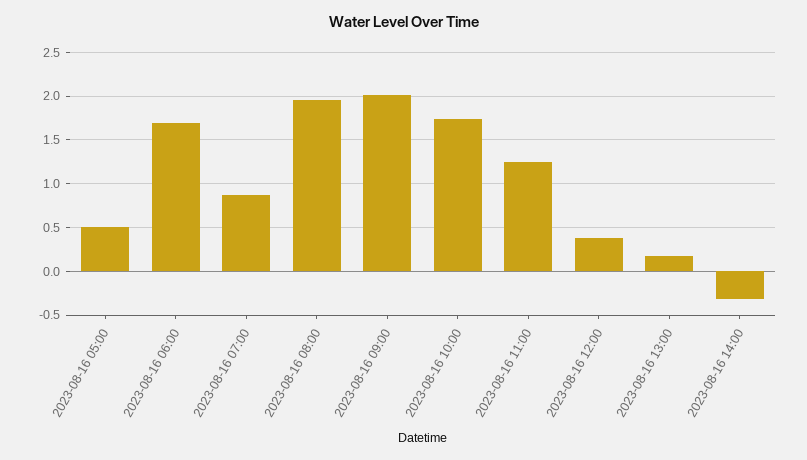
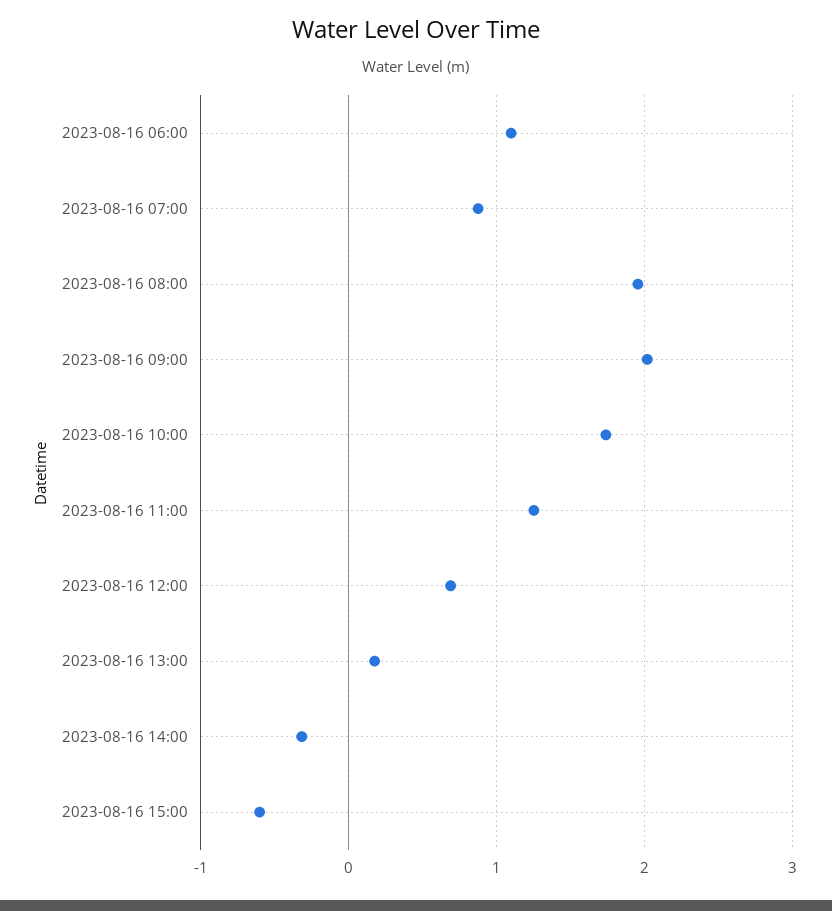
2023-08-16 05:00: 0.5 -> none
2023-08-16 06:00: 1.7 -> 1.1
2023-08-16 12:00: 0.4 -> 0.7
2023-08-16 15:00: none -> -0.6

